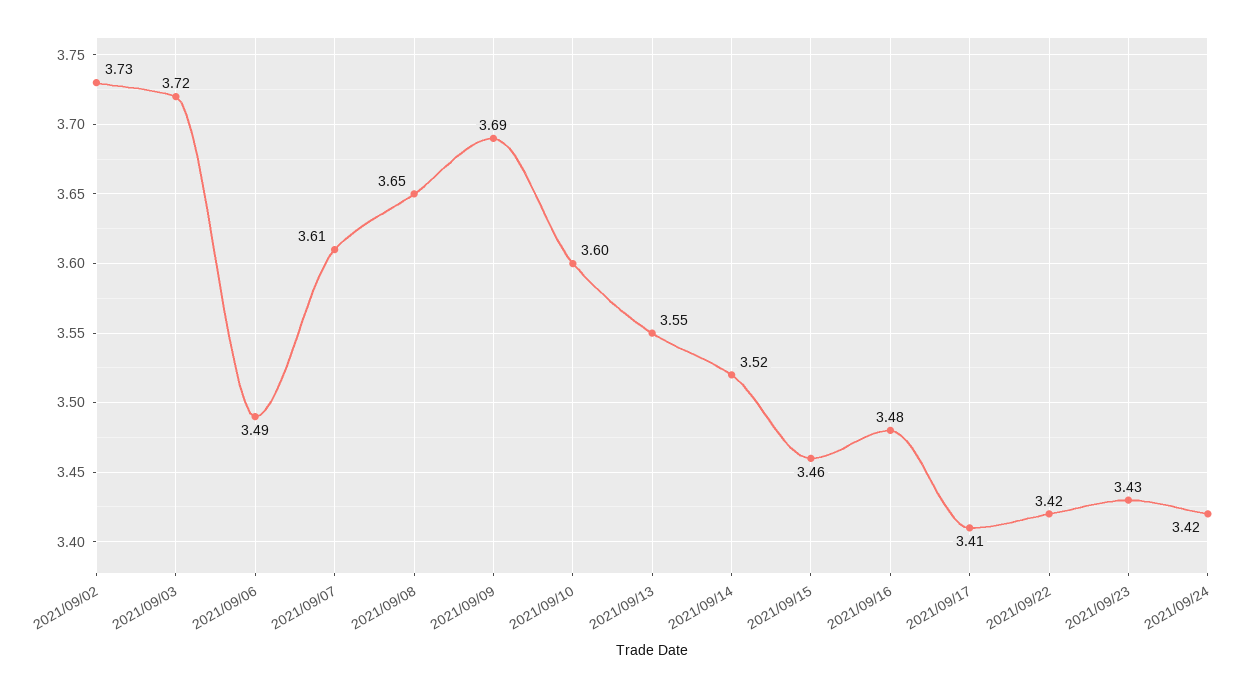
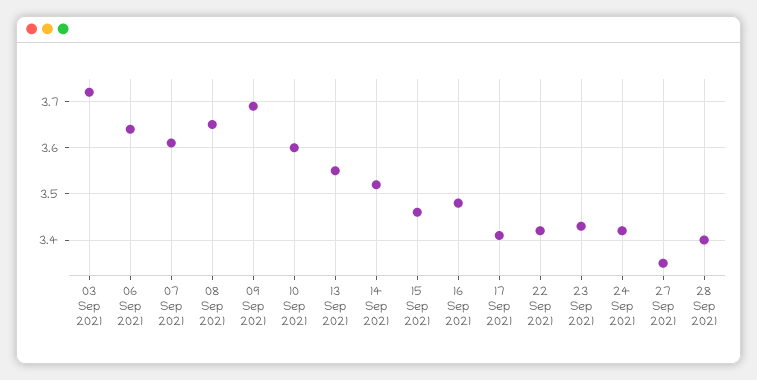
2021/09/02: 3.73 -> none
2021/09/06: 3.49 -> 3.65
27 Sep 2021: none -> 3.35
28 Sep 2021: none -> 3.4

